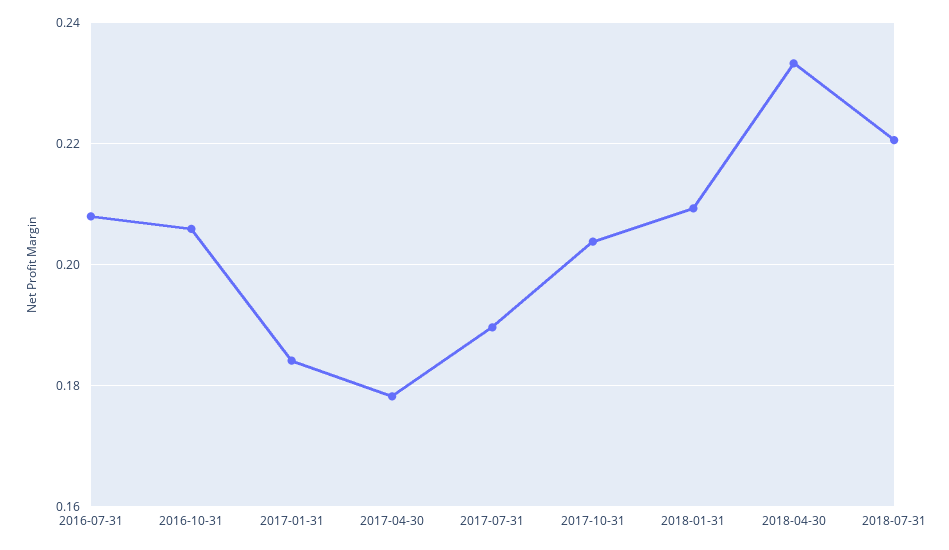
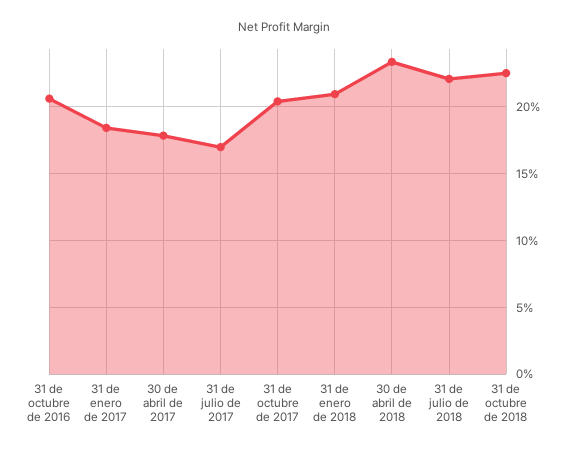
2016-07-31: 0.208 -> none
2017-07-31: 0.19 -> 0.17
31 de octubre de 2018: none -> 0.225

